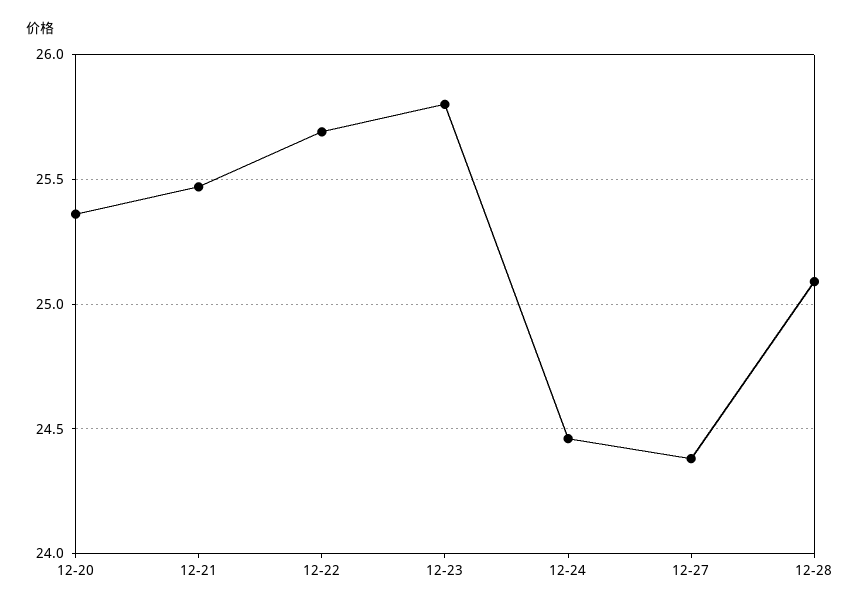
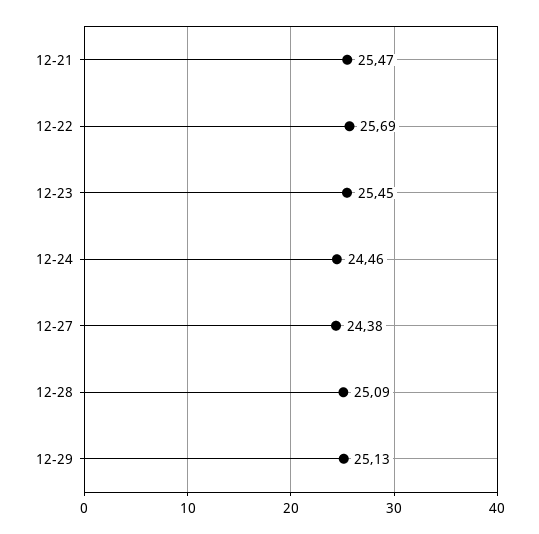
12-20: 25.35 -> none
12-23: 25.8 -> 25.45
12-29: none -> 25.13

